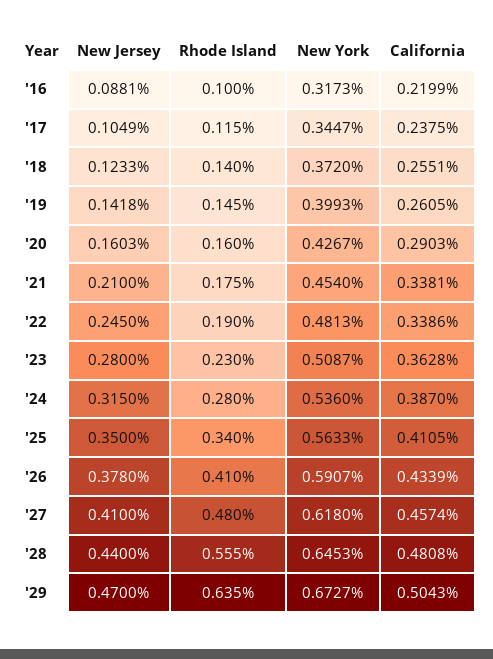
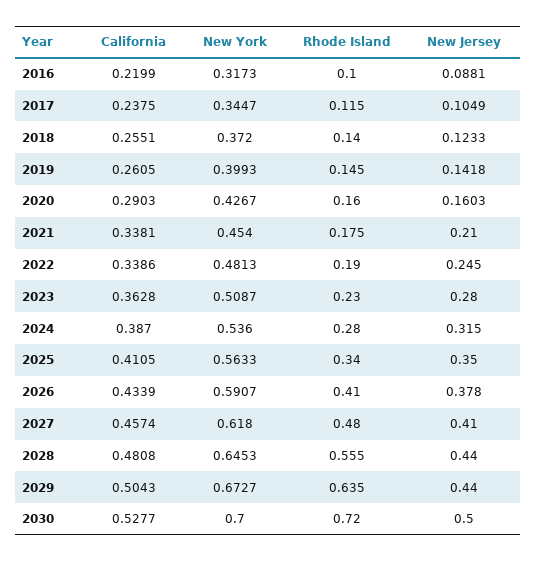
New Jersey, '29: 0.47 -> 0.44
California, 2030: none -> 0.5277
New York, 2030: none -> 0.7
Rhode Island, 2030: none -> 0.72
New Jersey, 2030: none -> 0.5

